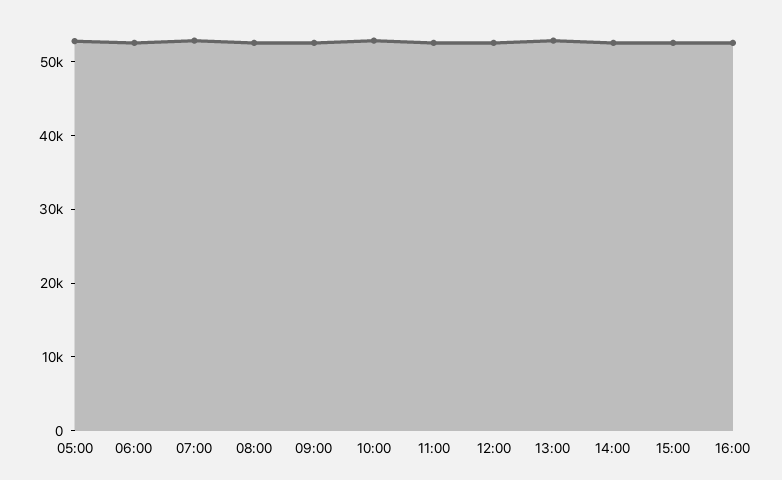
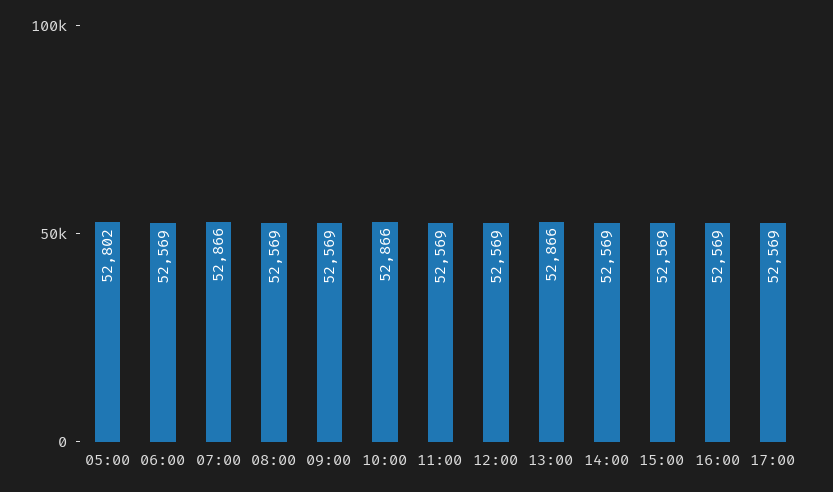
17:00: none -> 52569

